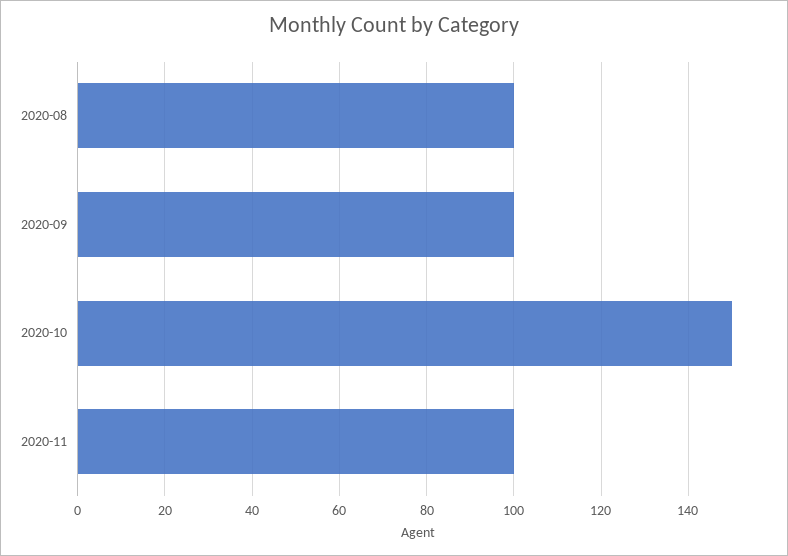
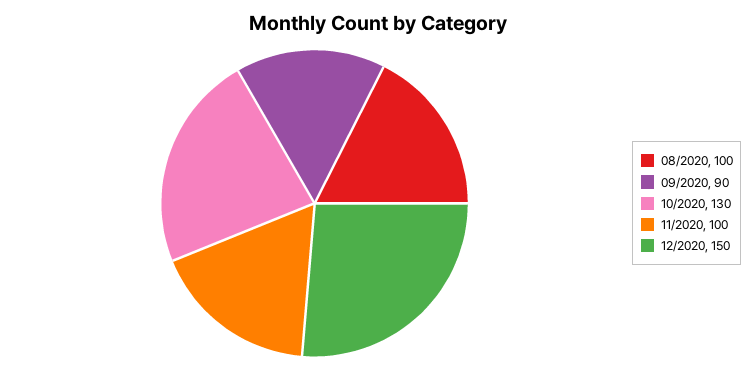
2020-09: 100 -> 90
2020-10: 150 -> 130
12/2020: none -> 150

